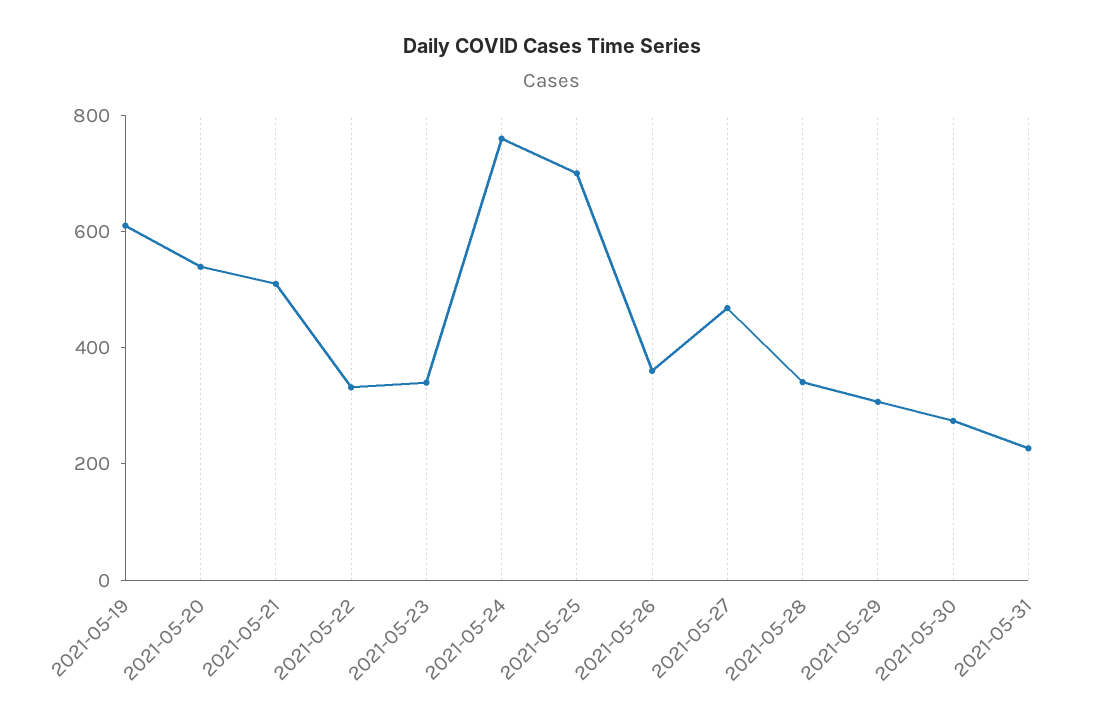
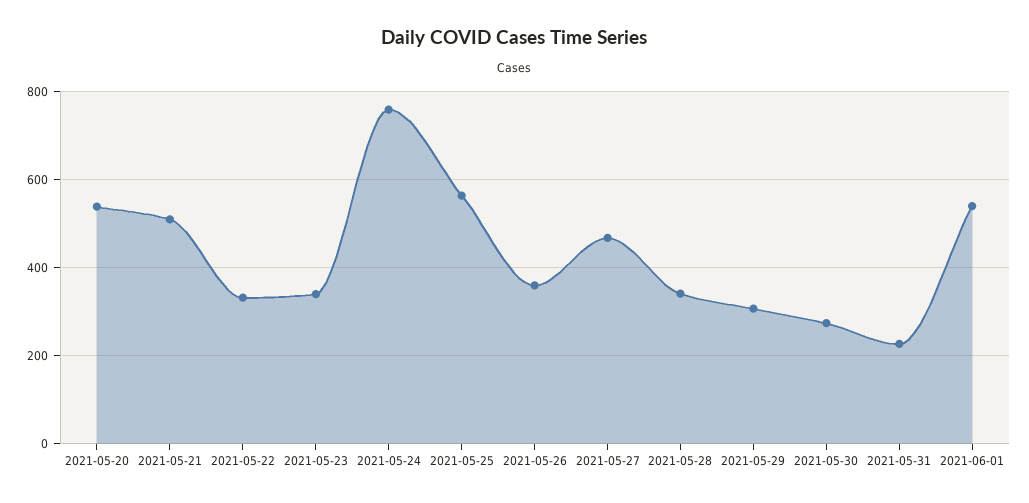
2021-05-19: 600 -> none
2021-05-25: 700 -> 560
2021-06-01: none -> 540

